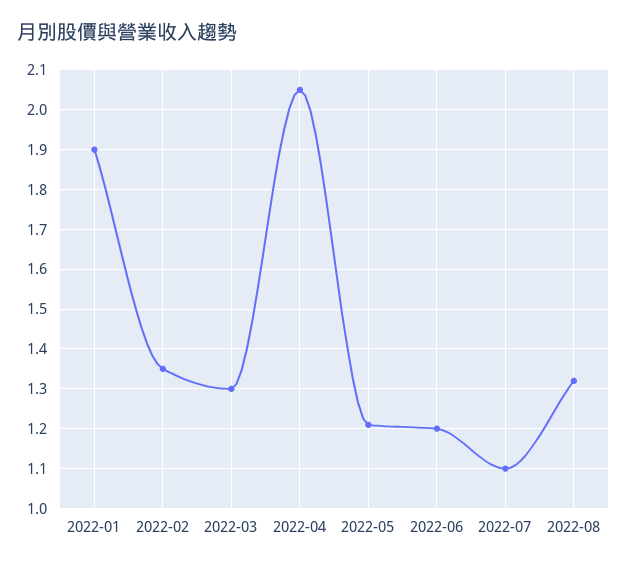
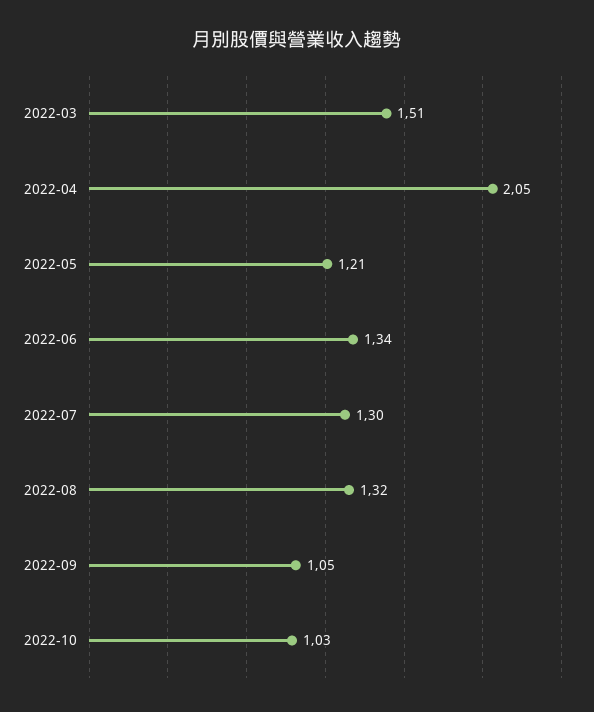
2022-01: 1.9 -> none
2022-02: 1.35 -> none
2022-03: 1.3 -> 1.51
2022-06: 1.2 -> 1.34
2022-07: 1.1 -> 1.3
2022-09: none -> 1.05
2022-10: none -> 1.03

